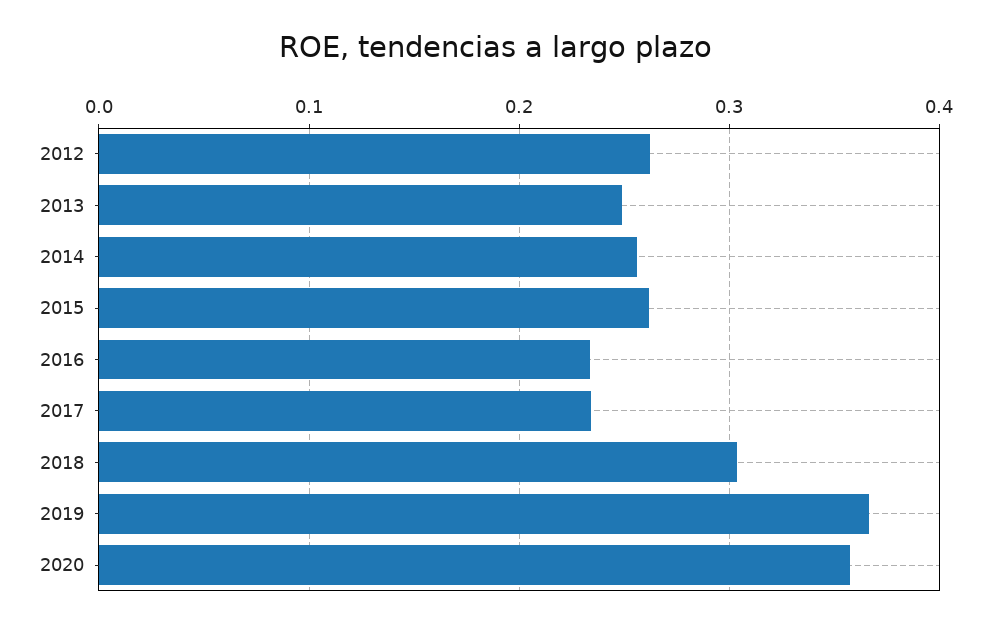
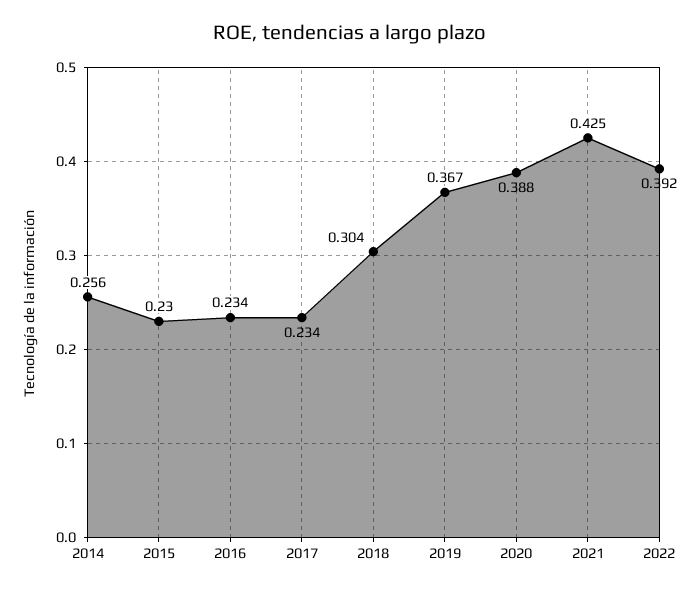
2012: 0.26 -> none
2013: 0.25 -> none
2015: 0.26 -> 0.23
2020: 0.36 -> 0.388
2021: none -> 0.425
2022: none -> 0.392

